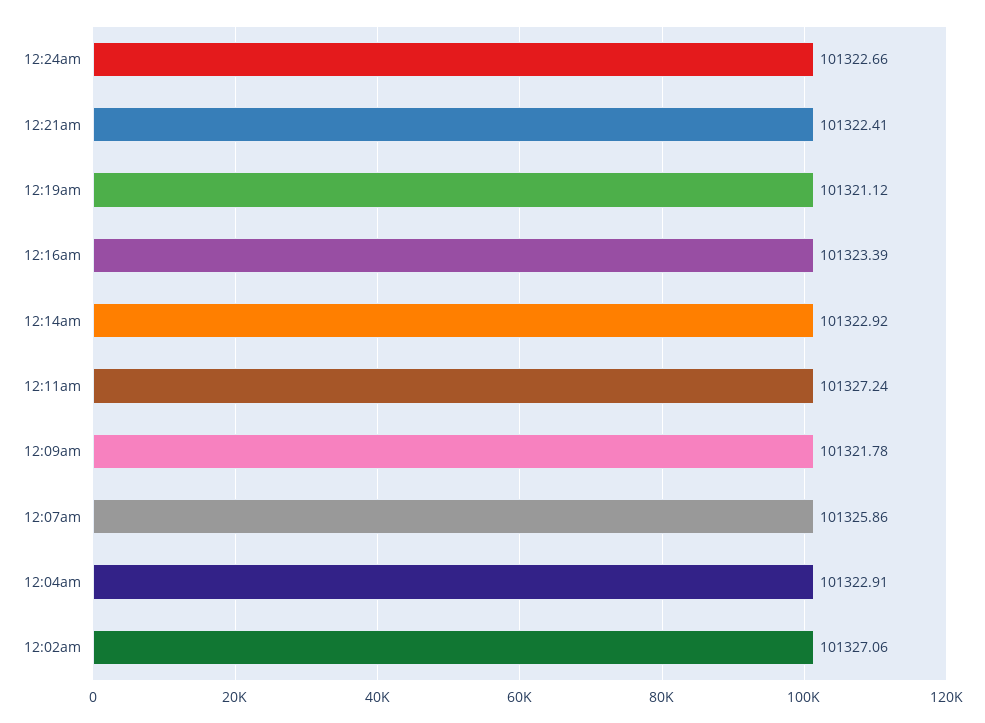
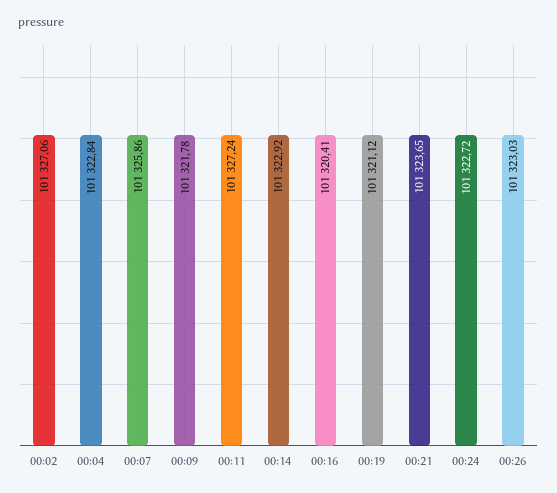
12:24am: 101322.66 -> 101322.72
12:21am: 101322.41 -> 101323.65
12:16am: 101323.39 -> 101320.41
12:04am: 101322.91 -> 101322.84
00:26: none -> 101323.03

